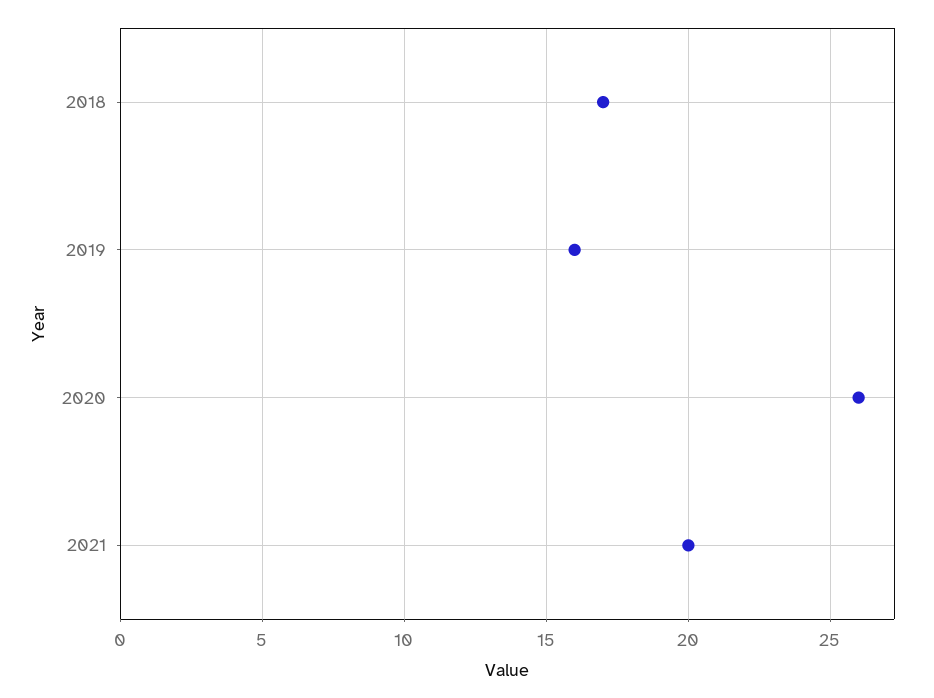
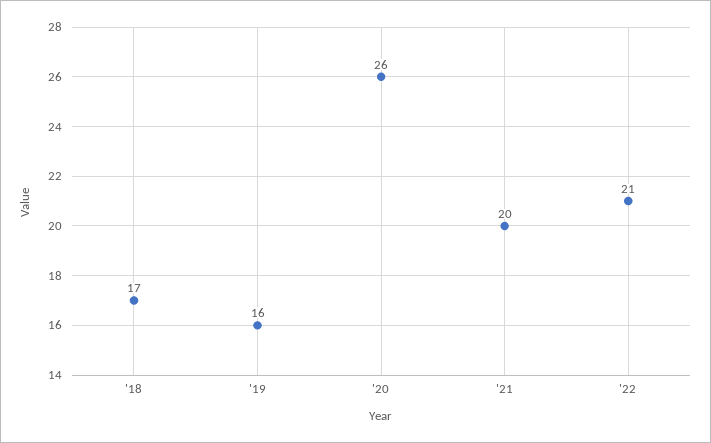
'22: none -> 21

